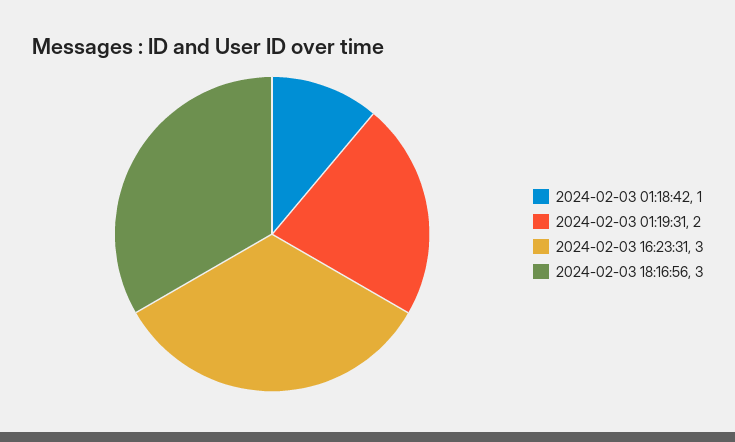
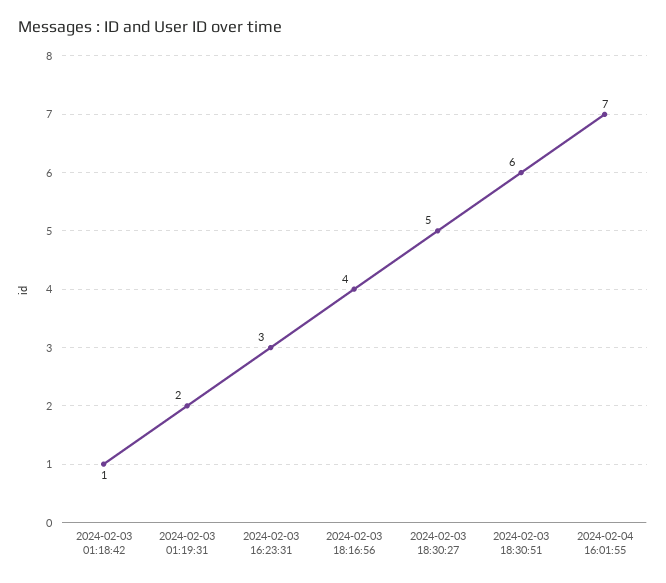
2024-02-03 18:16:56: 3 -> 4
2024-02-03 18:30:27: none -> 5
2024-02-03 18:30:51: none -> 6
2024-02-04 16:01:55: none -> 7

